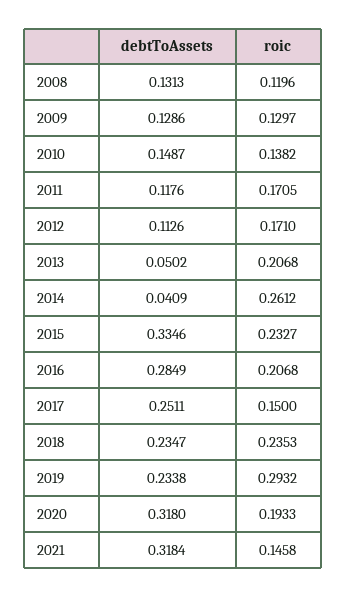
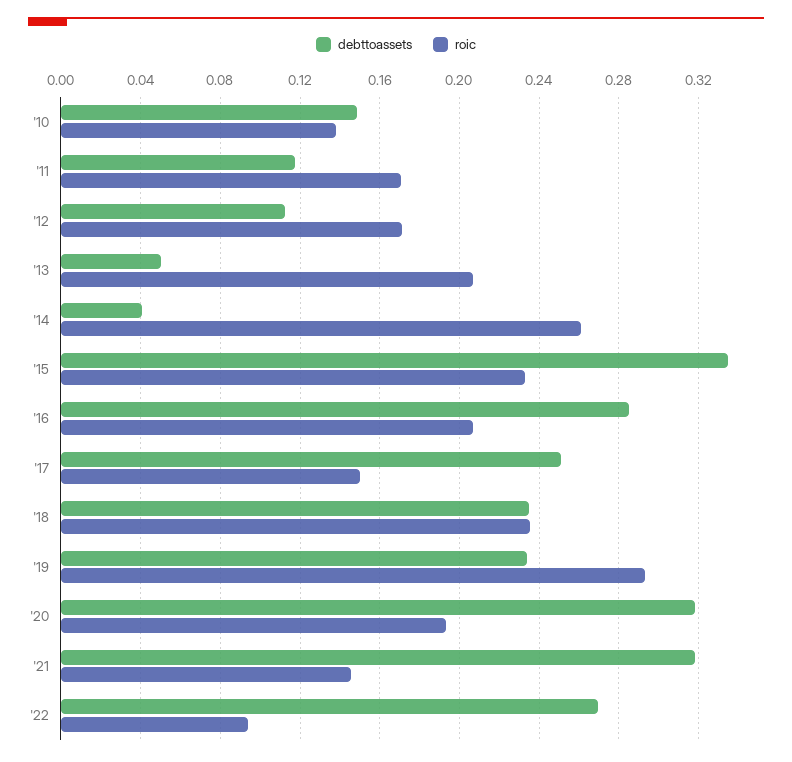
debtToAssets, 2008: 0.1313 -> none
roic, 2008: 0.1196 -> none
debtToAssets, 2009: 0.1286 -> none
roic, 2009: 0.1297 -> none
debtToAssets, '22: none -> 0.27
roic, '22: none -> 0.095

